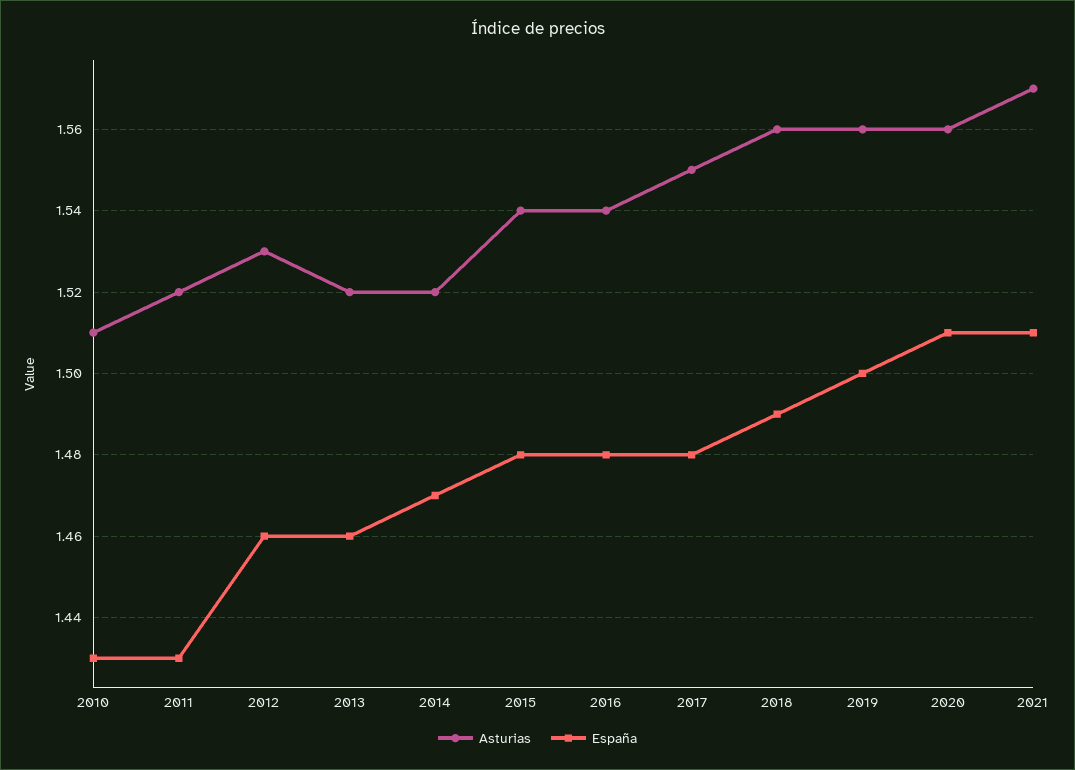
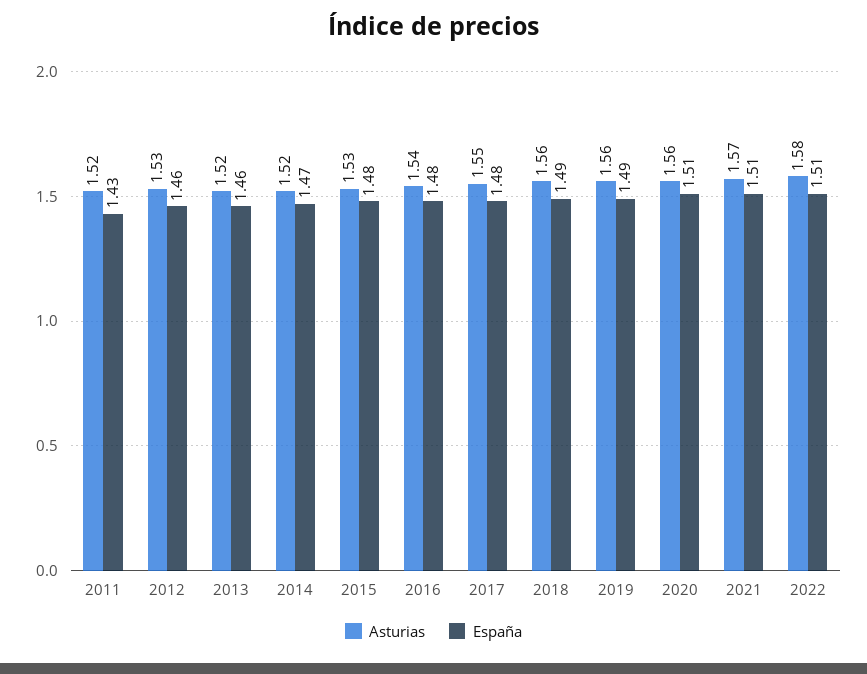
Asturias, 2010: 1.51 -> none
España, 2010: 1.43 -> none
Asturias, 2015: 1.54 -> 1.53
España, 2019: 1.5 -> 1.49
Asturias, 2022: none -> 1.58
España, 2022: none -> 1.51

